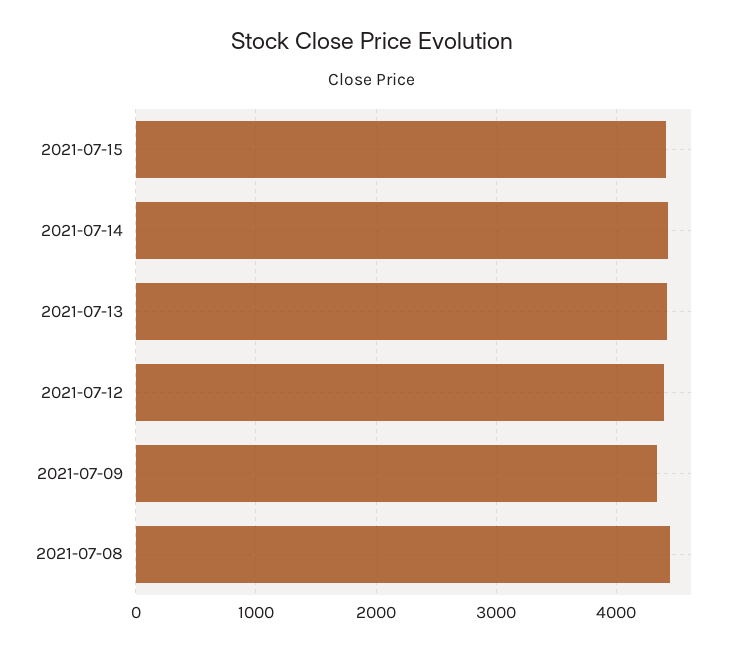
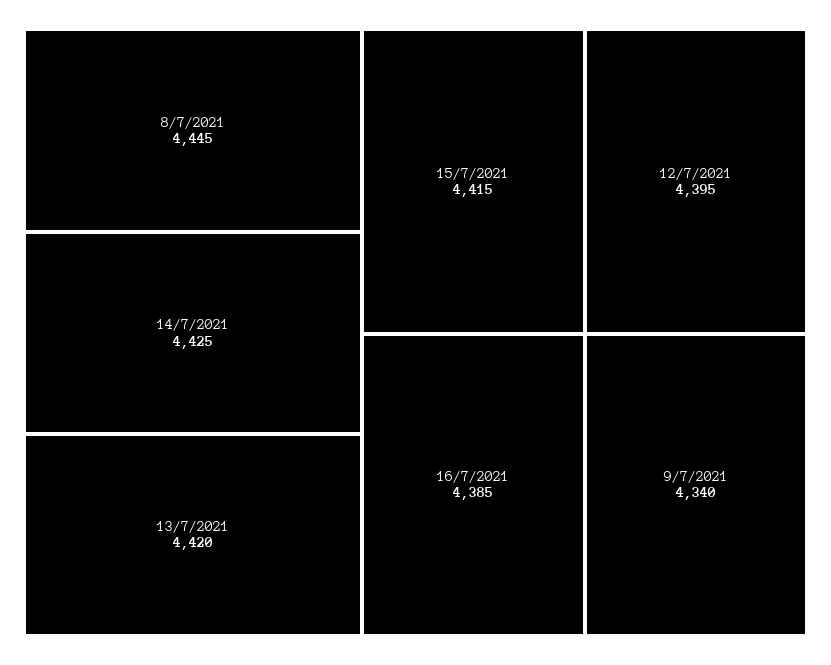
16/7/2021: none -> 4385

